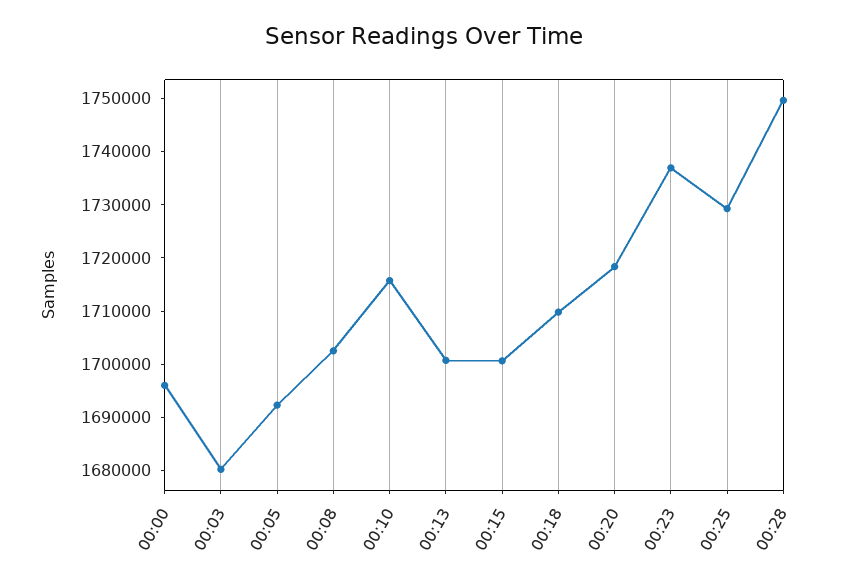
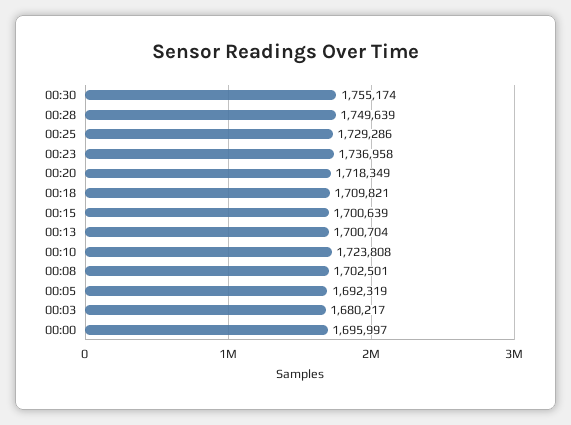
00:10: 1716000 -> 1723808
00:30: none -> 1755174

